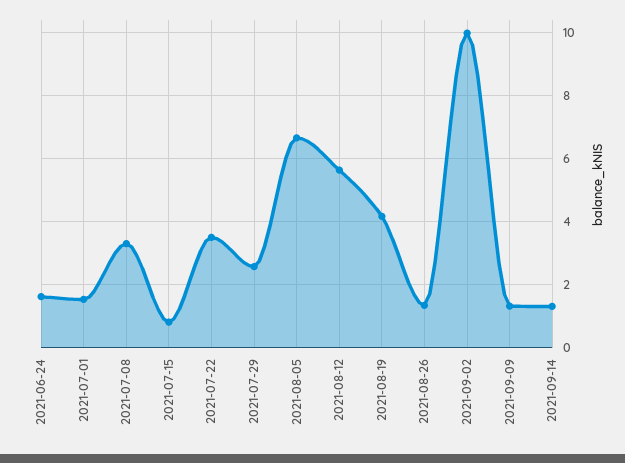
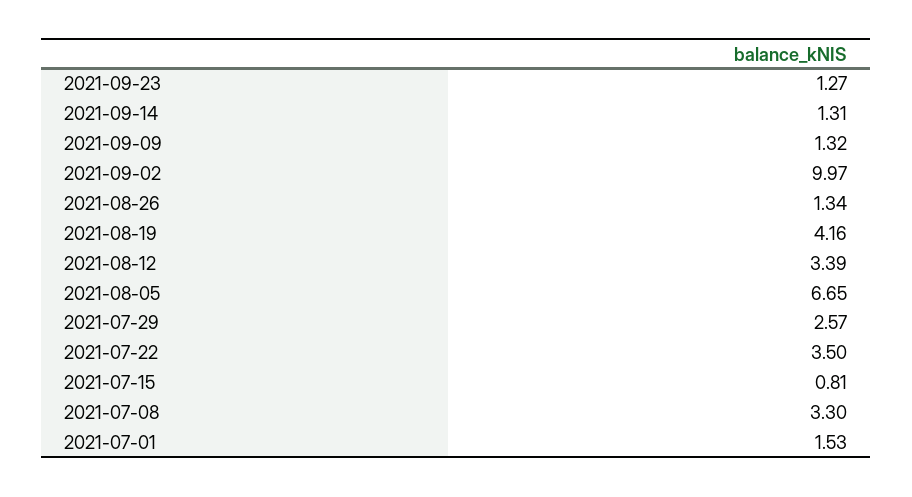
2021-06-24: 1.6 -> none
2021-08-12: 5.6 -> 3.39
2021-09-23: none -> 1.27

